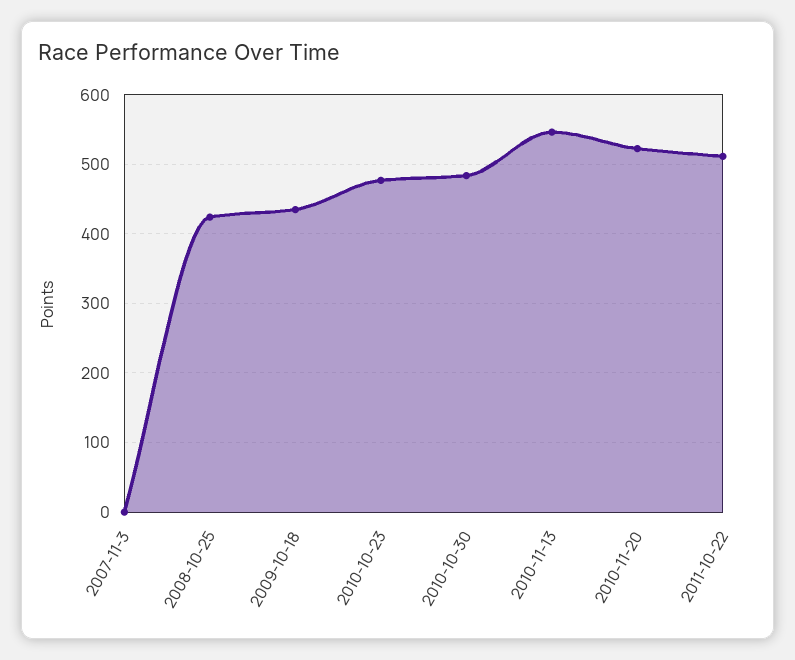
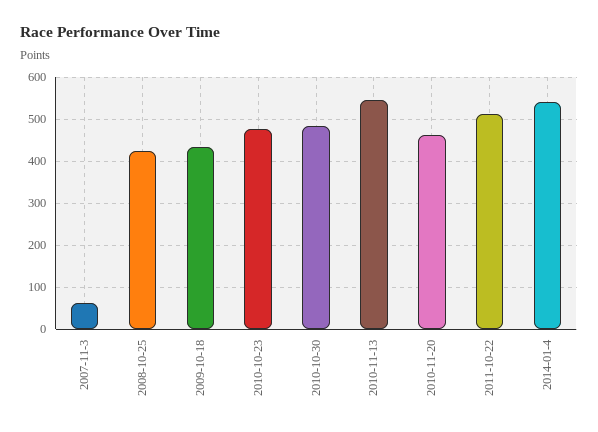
2007-11-3: 0 -> 60
2010-11-20: 520 -> 460
2014-01-4: none -> 540

